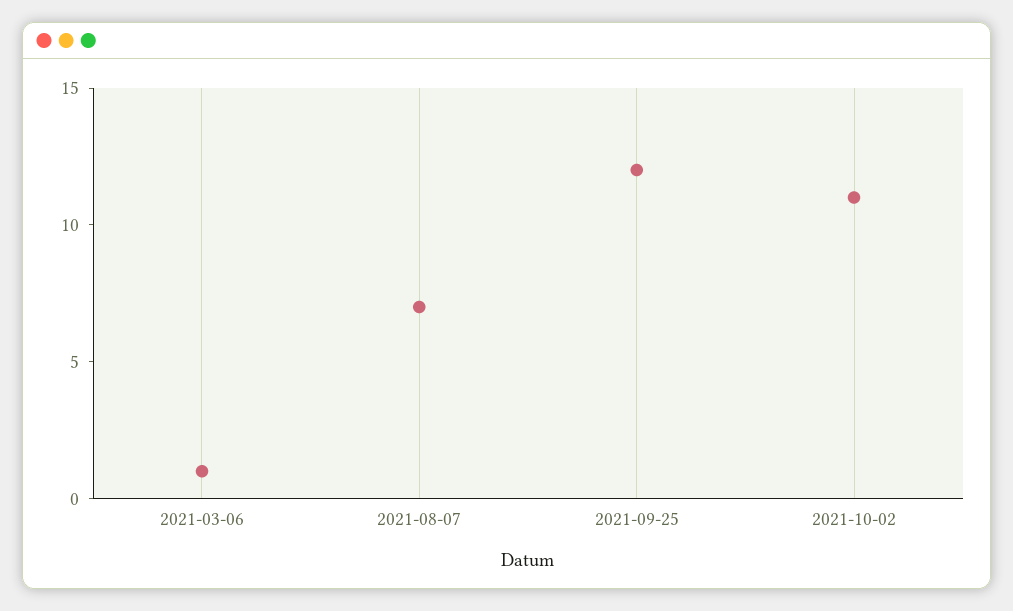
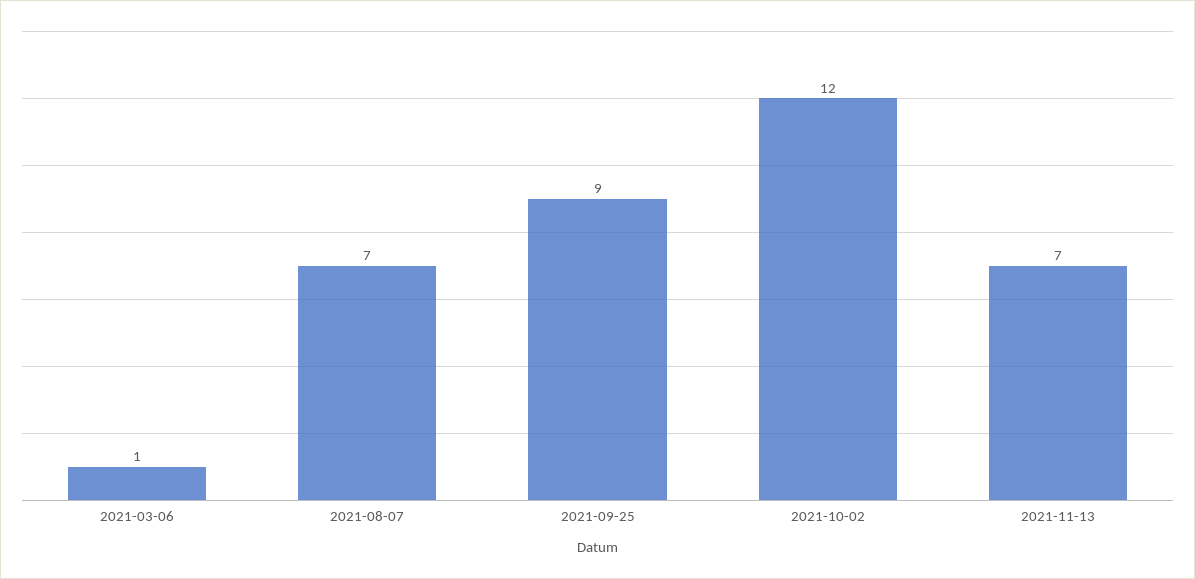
2021-09-25: 12 -> 9
2021-10-02: 11 -> 12
2021-11-13: none -> 7

